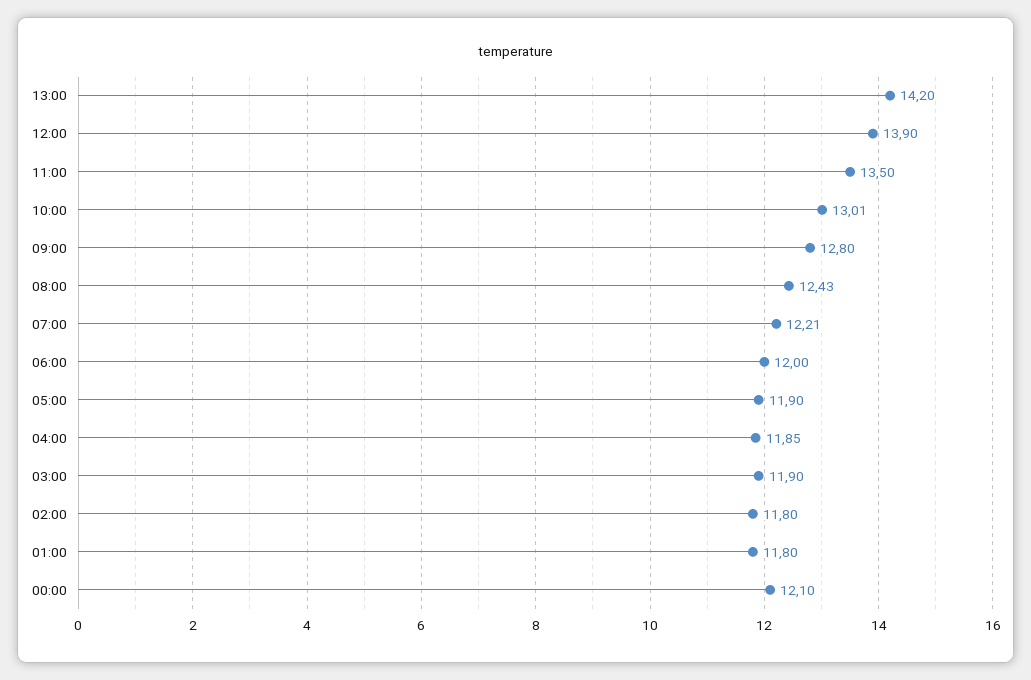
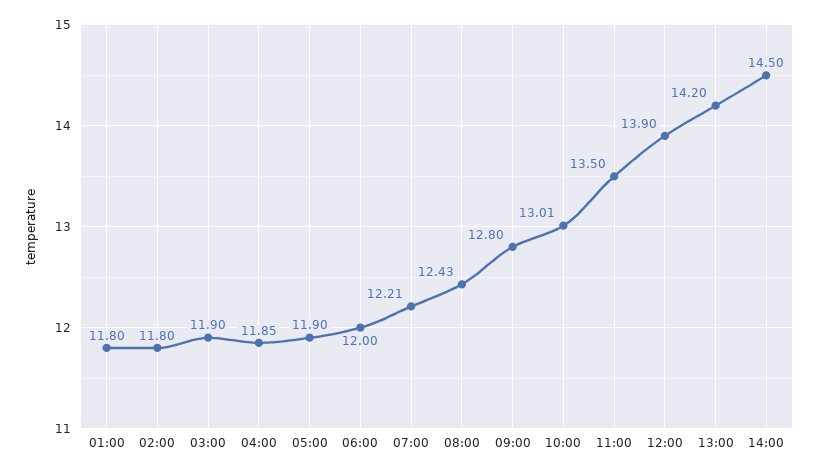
00:00: 12.1 -> none
14:00: none -> 14.5

